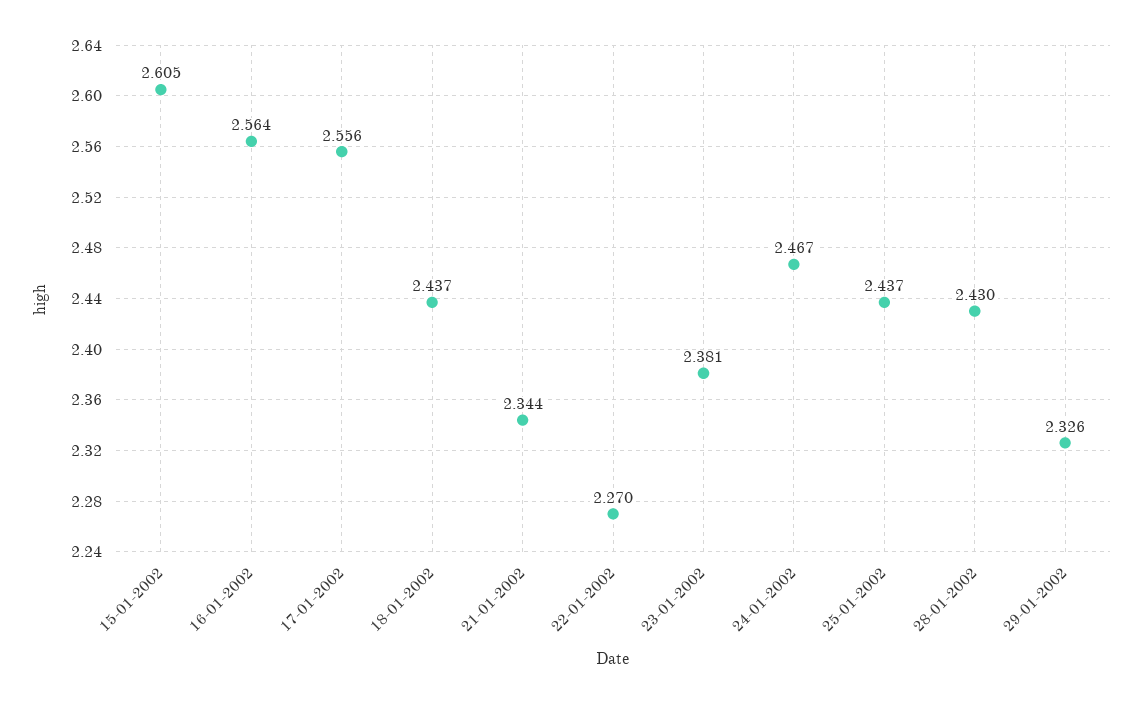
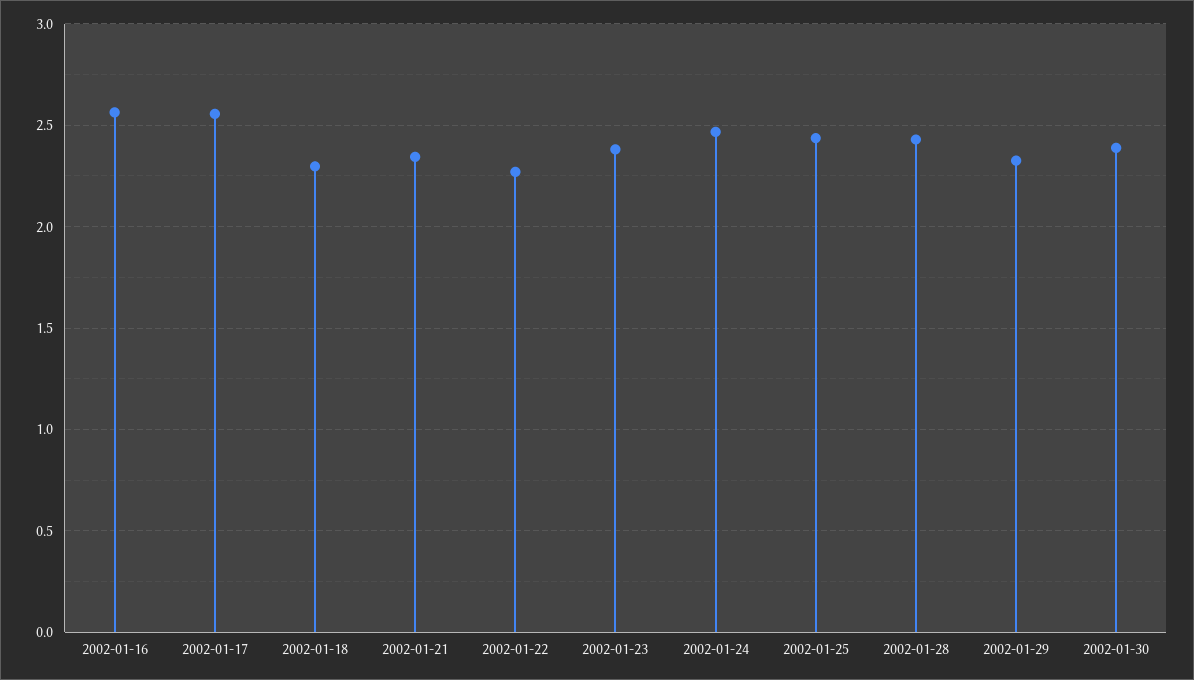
15-01-2002: 2.605 -> none
18-01-2002: 2.437 -> 2.3
2002-01-30: none -> 2.4

